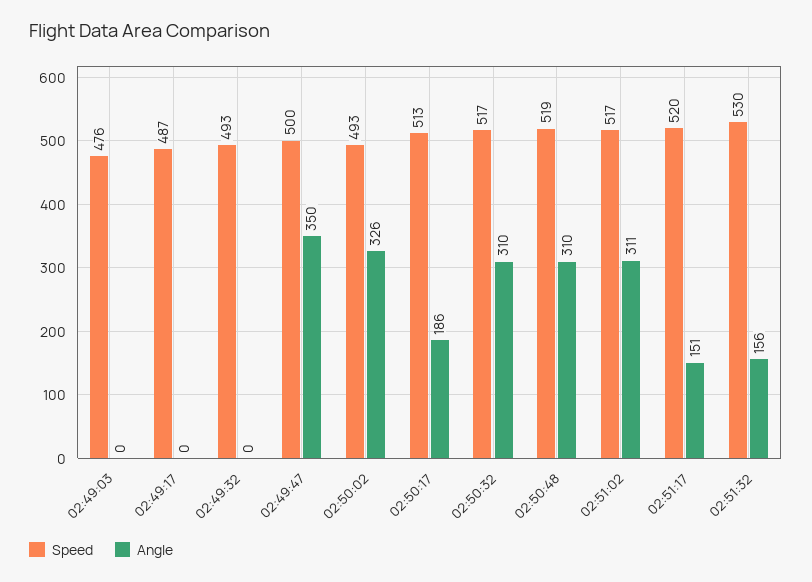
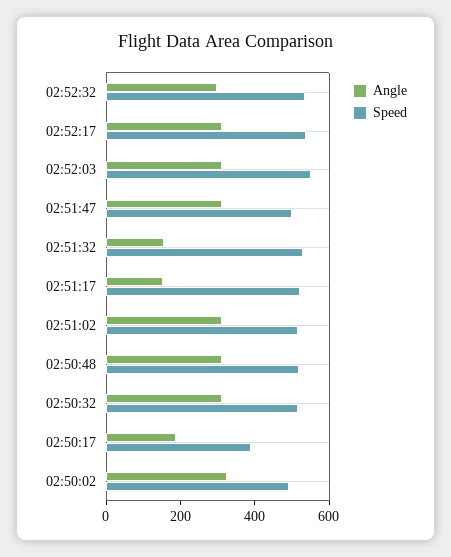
Speed, 02:49:03: 476 -> none
Angle, 02:49:03: 0 -> none
Speed, 02:49:17: 487 -> none
Angle, 02:49:17: 0 -> none
Speed, 02:49:32: 493 -> none
Angle, 02:49:32: 0 -> none
Speed, 02:49:47: 500 -> none
Angle, 02:49:47: 350 -> none
Speed, 02:50:17: 513 -> 400
Angle, 02:52:32: none -> 300
Speed, 02:52:32: none -> 550
Angle, 02:52:17: none -> 300
Speed, 02:52:17: none -> 550
Angle, 02:52:03: none -> 300
Speed, 02:52:03: none -> 550
Angle, 02:51:47: none -> 300
Speed, 02:51:47: none -> 500

